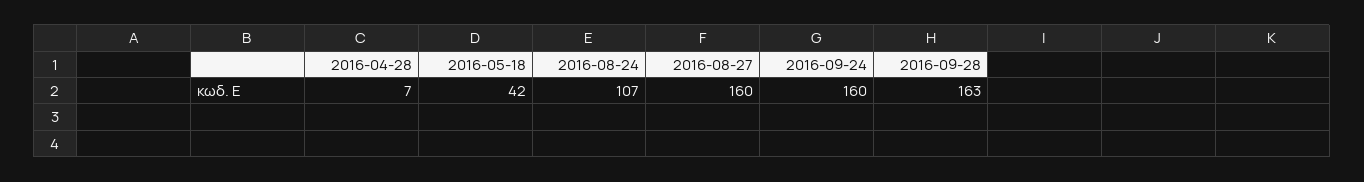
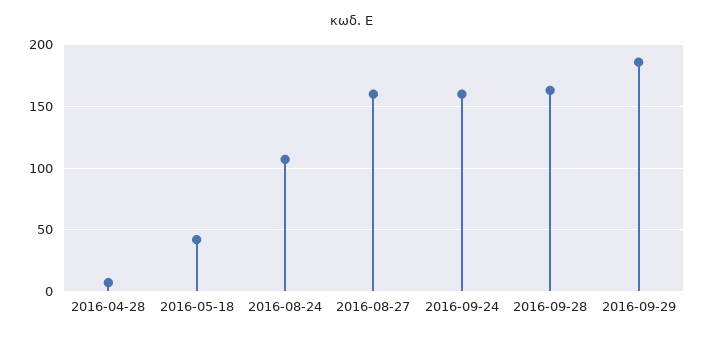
2016-09-29: none -> 185

